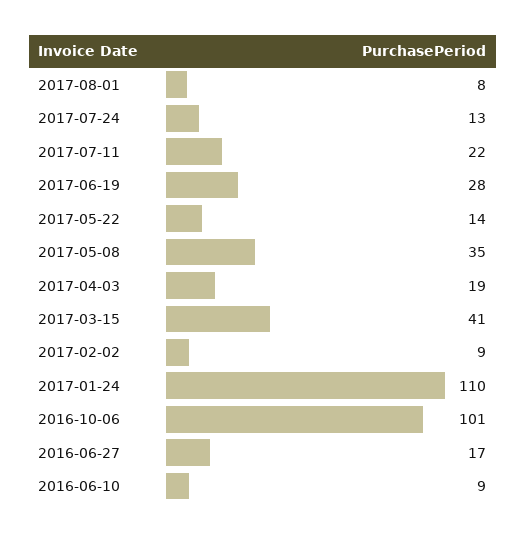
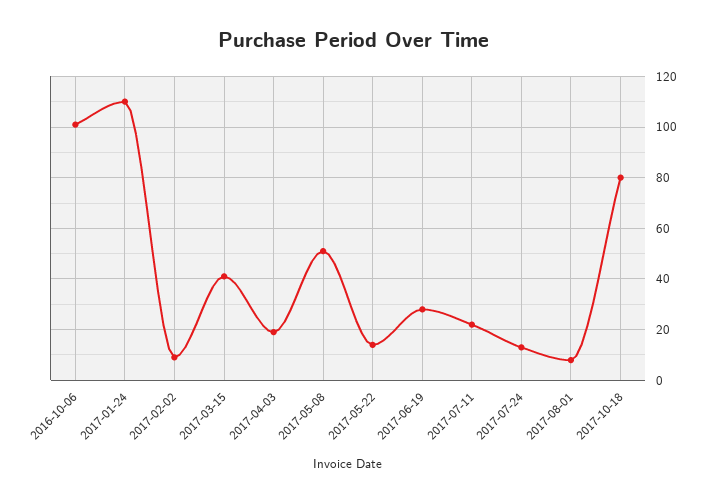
2017-05-08: 35 -> 50
2016-06-27: 17 -> none
2016-06-10: 9 -> none
2017-10-18: none -> 80

